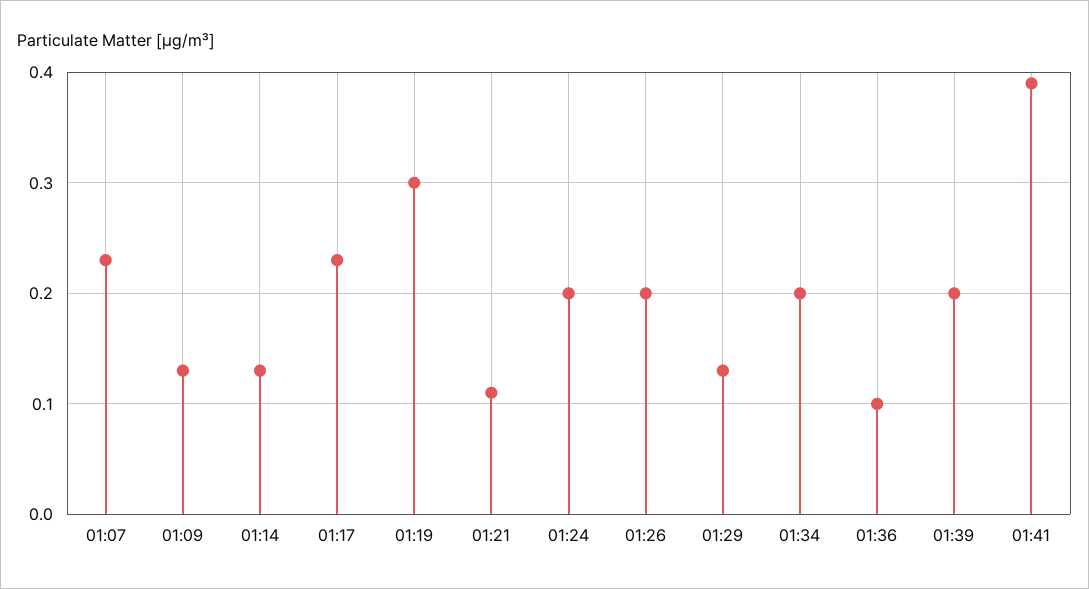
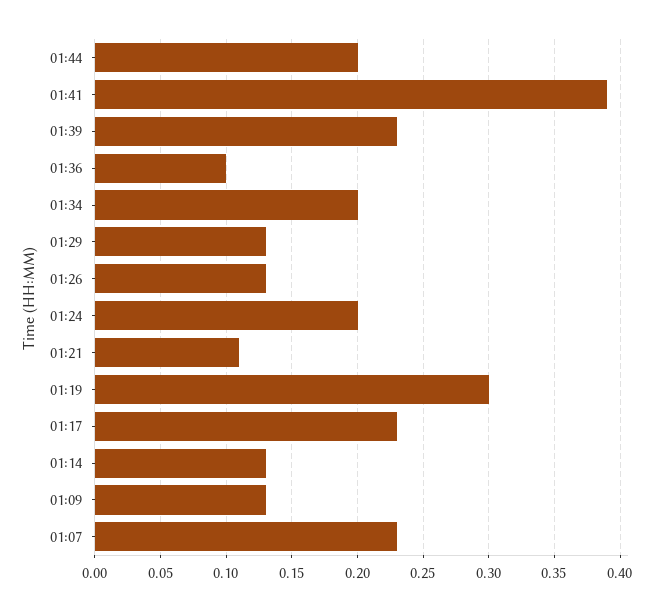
01:26: 0.2 -> 0.13
01:39: 0.2 -> 0.23
01:44: none -> 0.2

